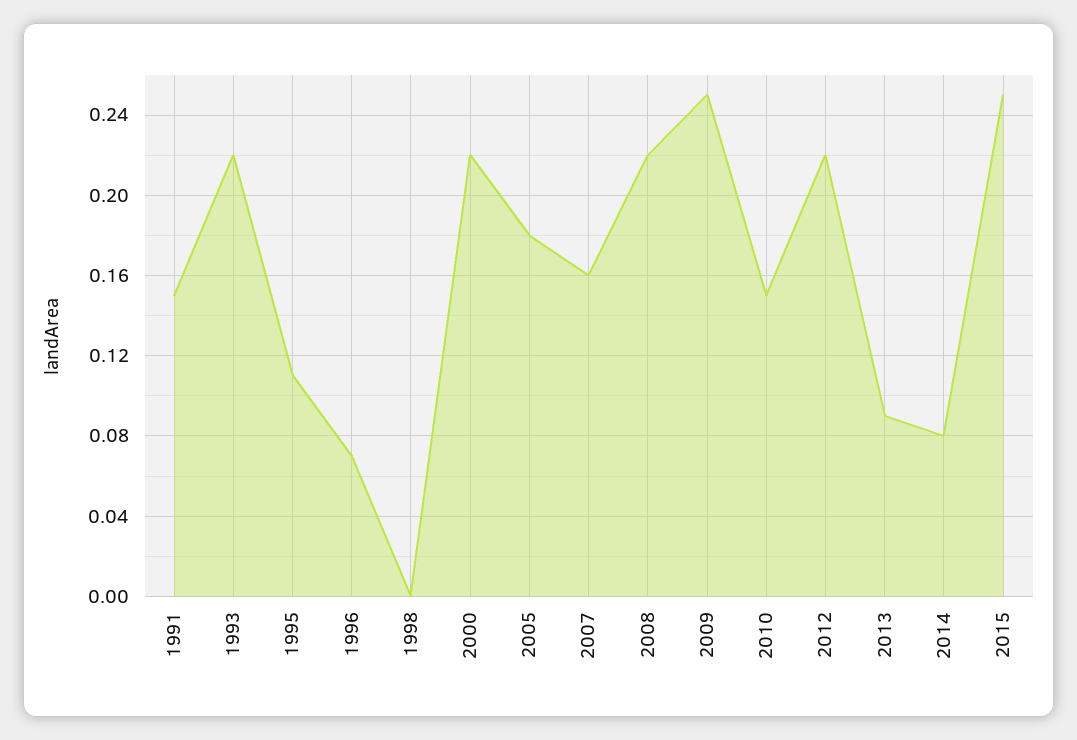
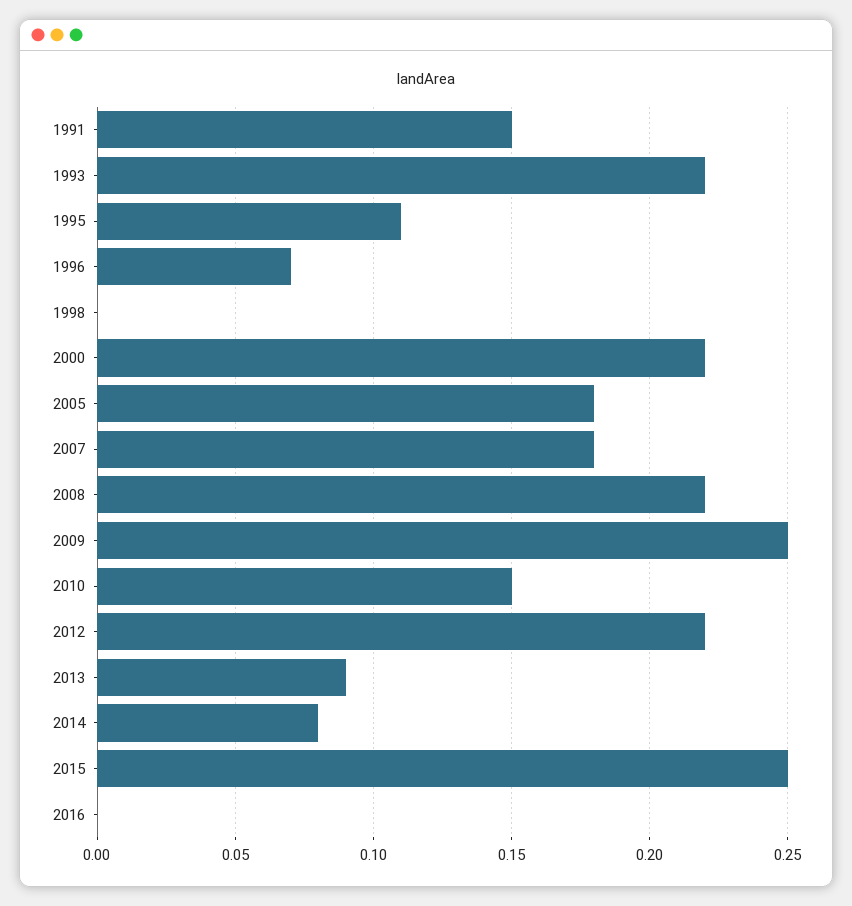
2007: 0.16 -> 0.18
2016: none -> 0

